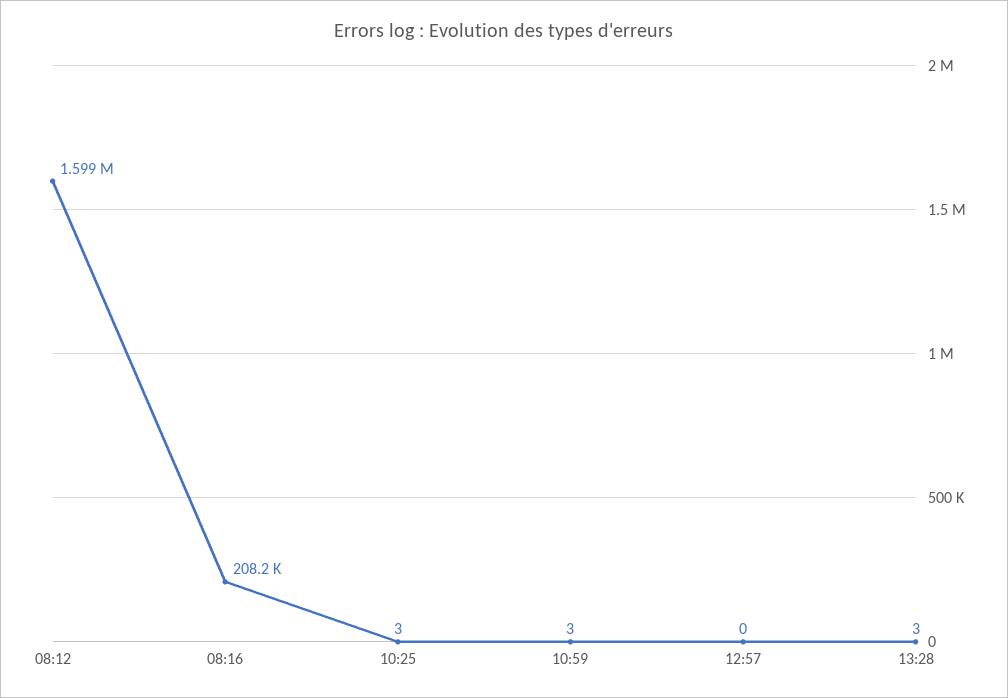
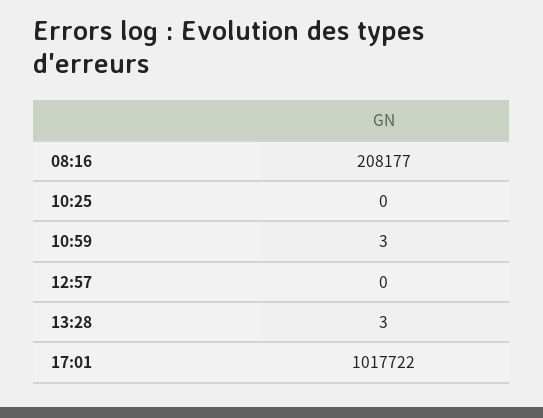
08:12: 1599000 -> none
10:25: 3 -> 0
17:01: none -> 1017722

